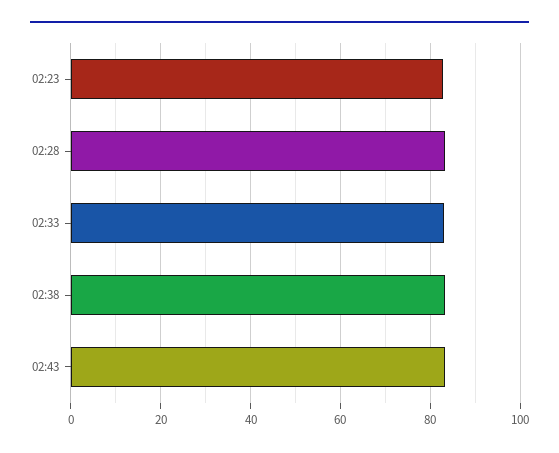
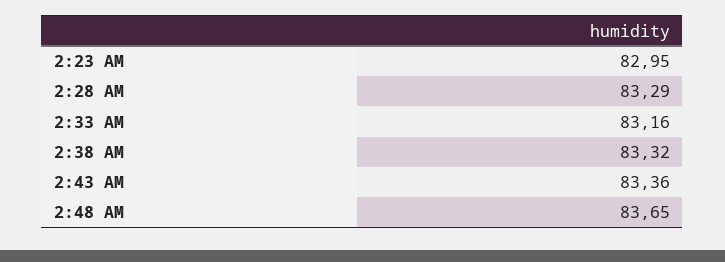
2:48 AM: none -> 83.65

